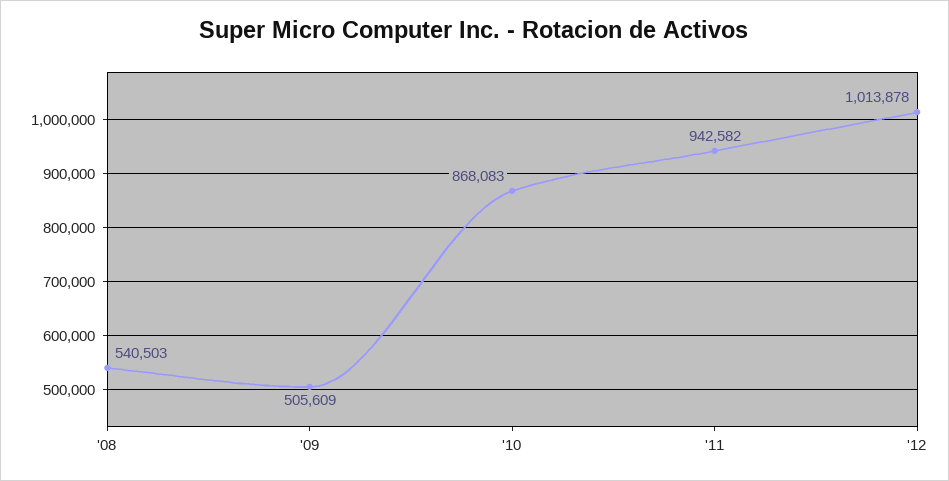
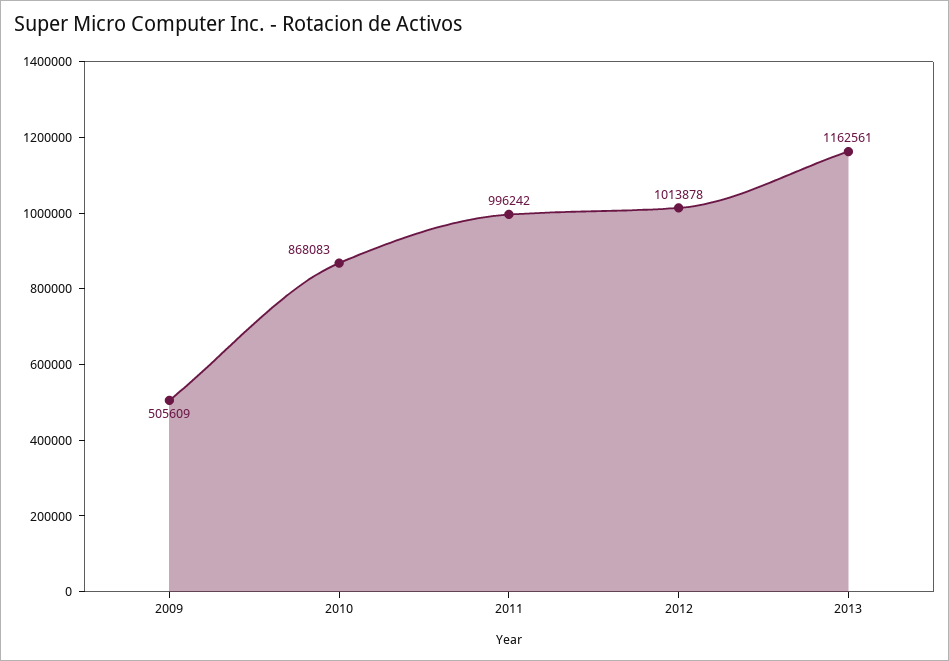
'08: 540503 -> none
'11: 942582 -> 996242
2013: none -> 1162561

